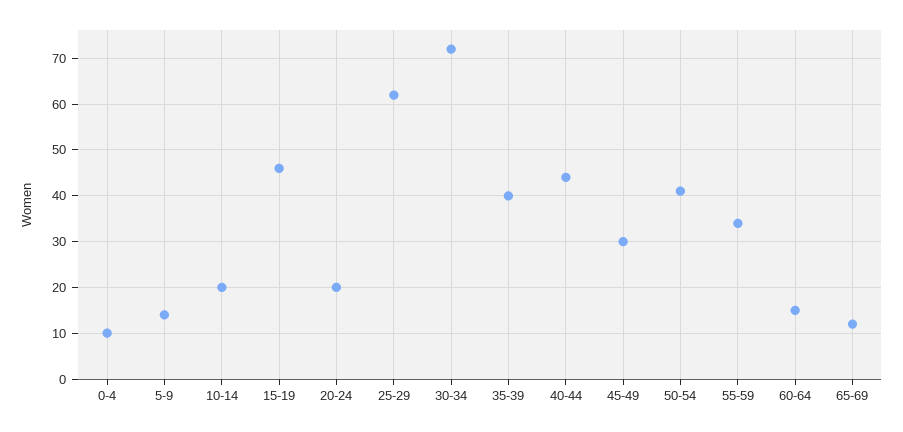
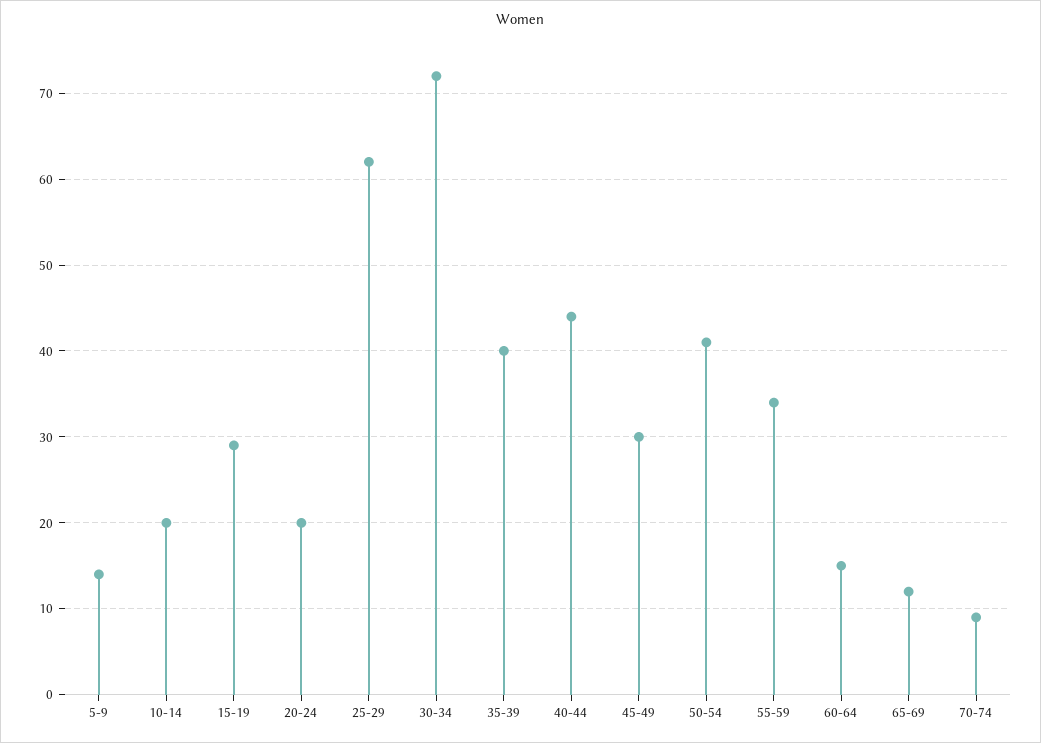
0-4: 10 -> none
15-19: 45 -> 29
70-74: none -> 9

